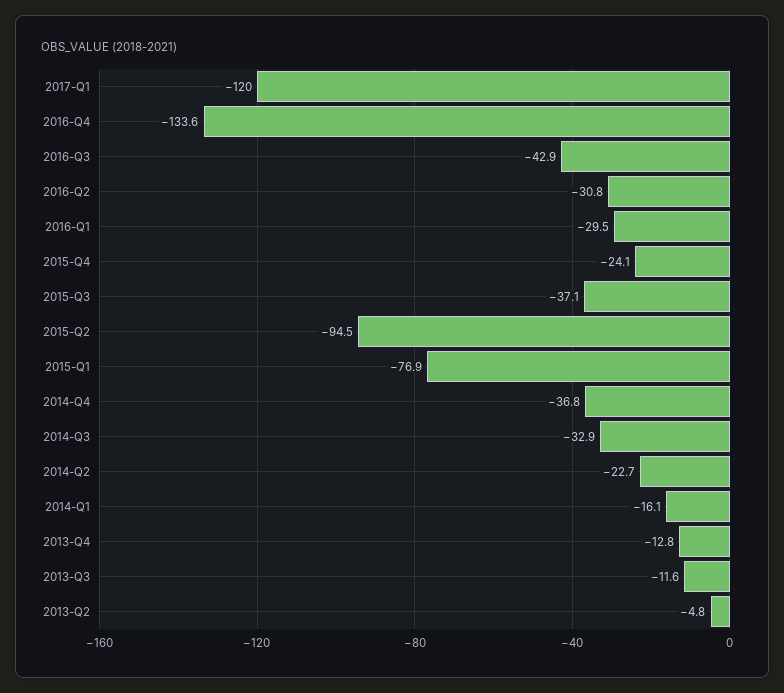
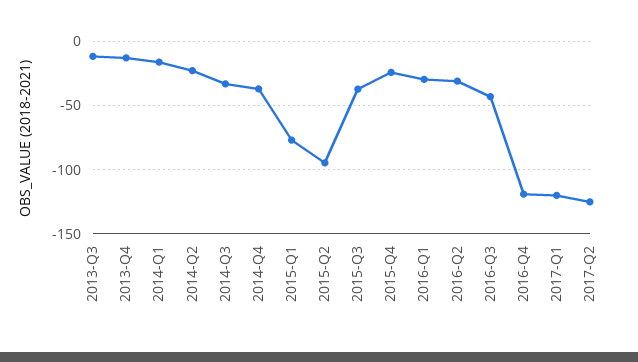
2016-Q4: -133.6 -> -120
2013-Q2: -4.8 -> none
2017-Q2: none -> -125

